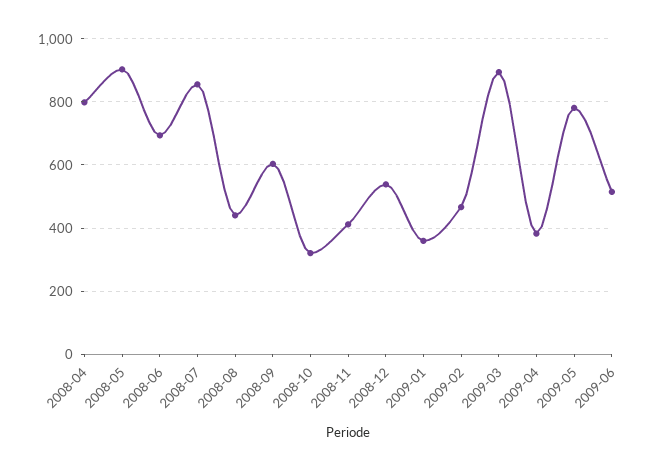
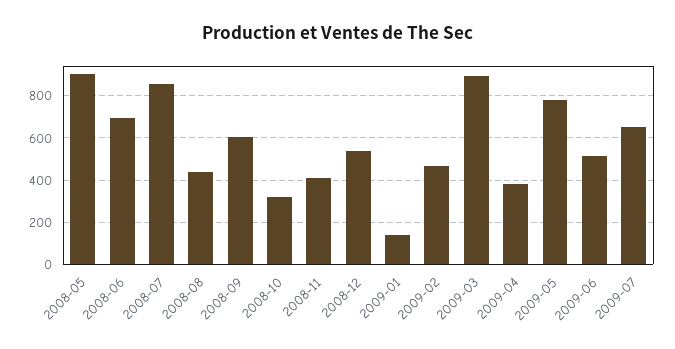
2008-04: 800 -> none
2009-01: 360 -> 150
2009-07: none -> 650

